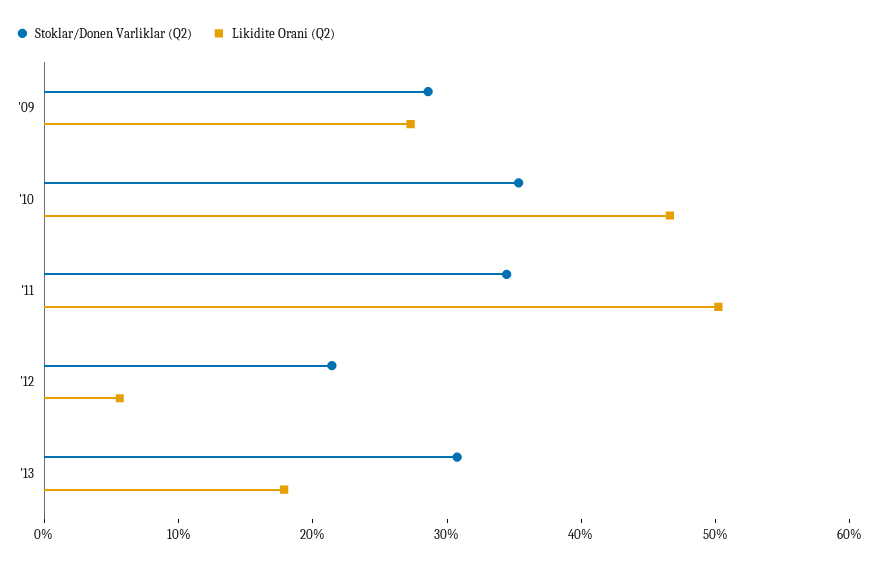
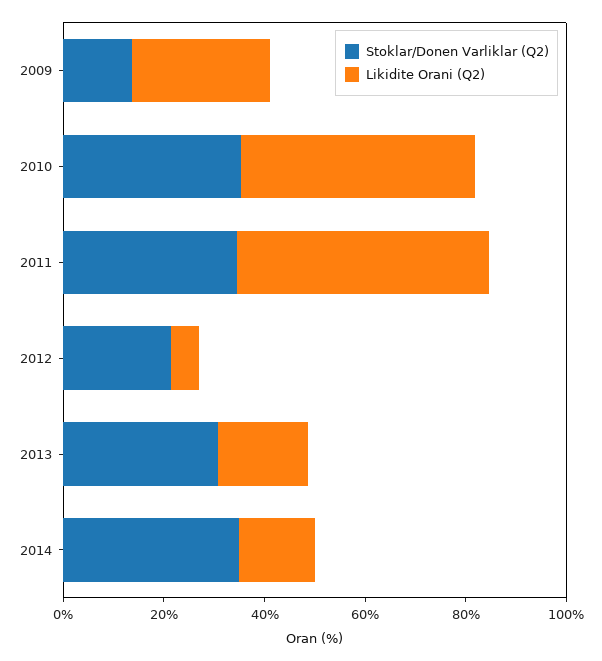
Stoklar/Donen Varliklar (Q2), '09: 28 -> 15
Stoklar/Donen Varliklar (Q2), 2014: none -> 35
Likidite Orani (Q2), 2014: none -> 15

